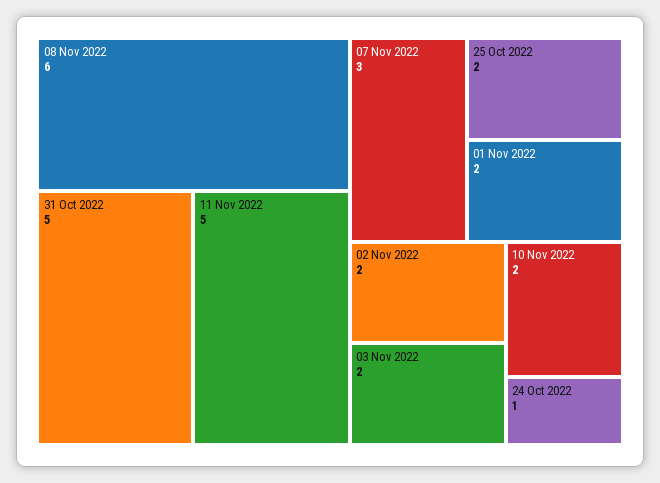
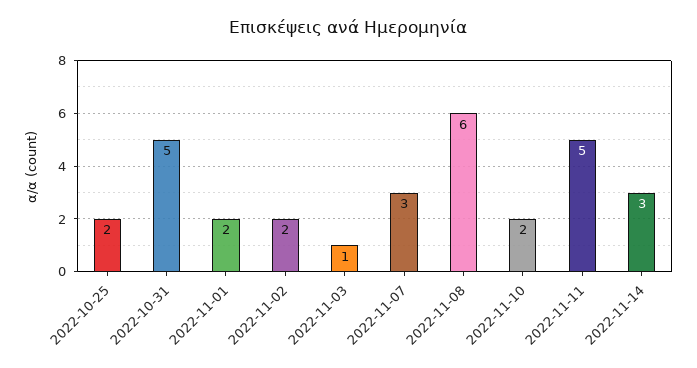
03 Nov 2022: 2 -> 1
24 Oct 2022: 1 -> none
2022-11-14: none -> 3

